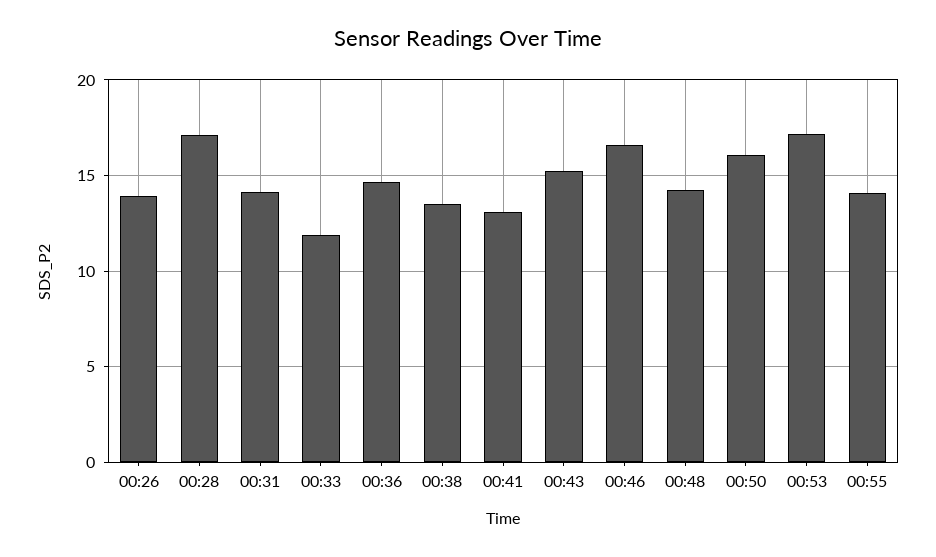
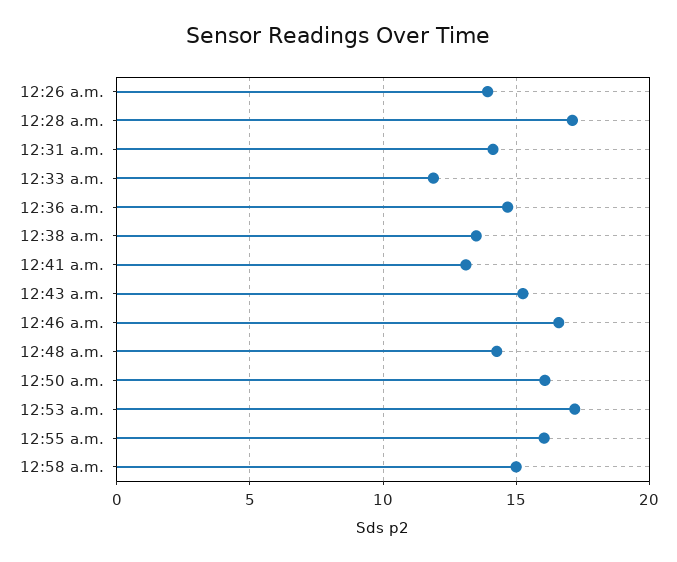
00:55: 14 -> 16
12:58 a.m.: none -> 15

